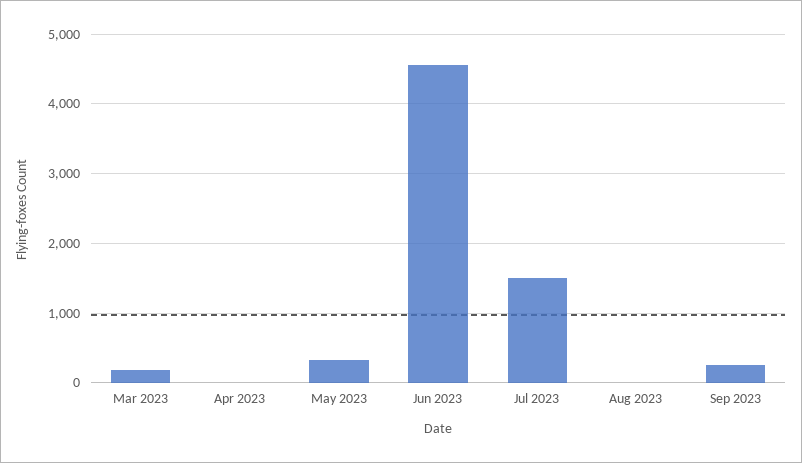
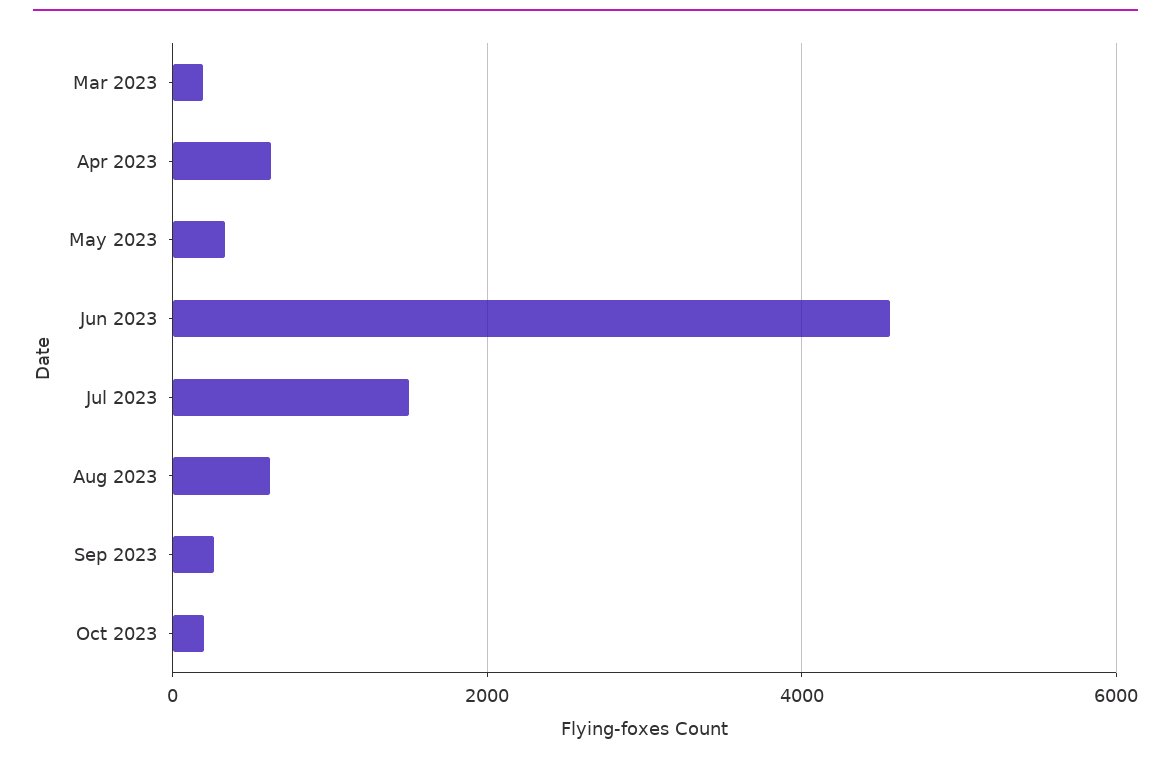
Apr 2023: 0 -> 600
Aug 2023: 0 -> 600
Oct 2023: none -> 200

